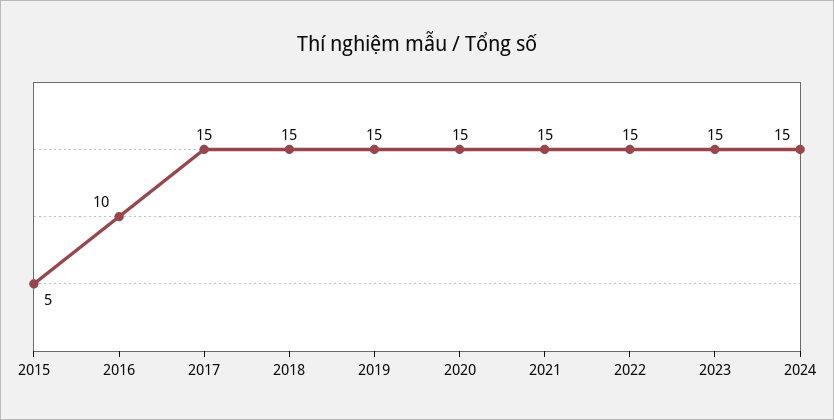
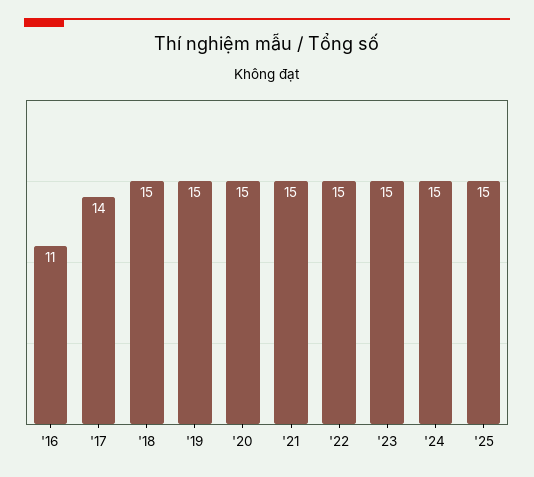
2015: 5 -> none
2016: 10 -> 11
2017: 15 -> 14
'25: none -> 15

